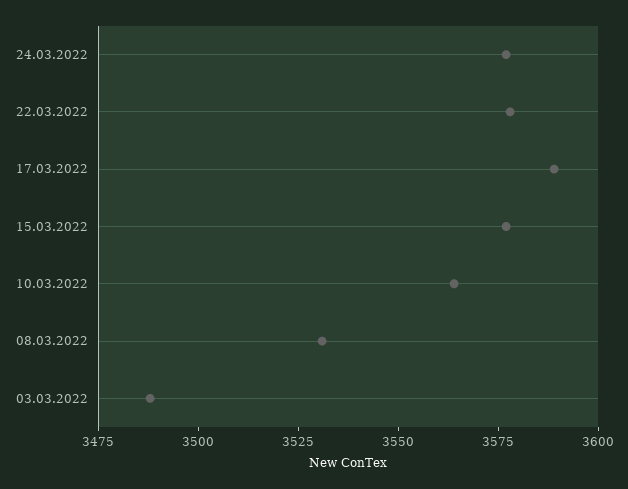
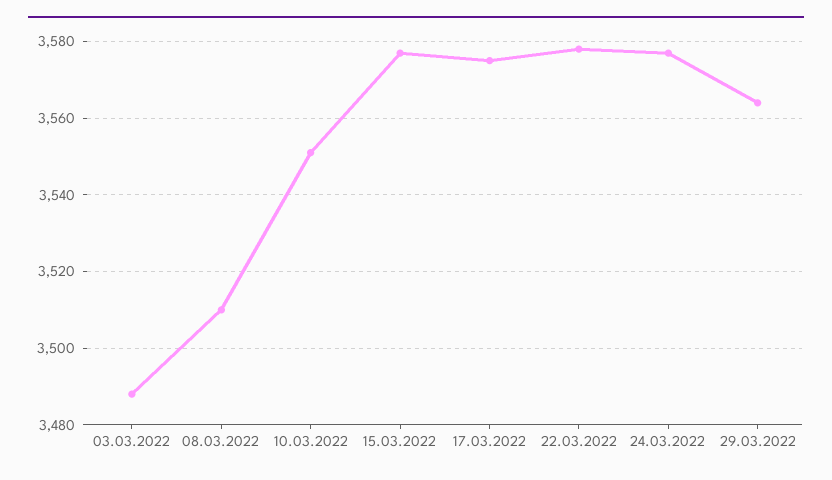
17.03.2022: 3590 -> 3575
10.03.2022: 3565 -> 3550
08.03.2022: 3530 -> 3510
29.03.2022: none -> 3565

